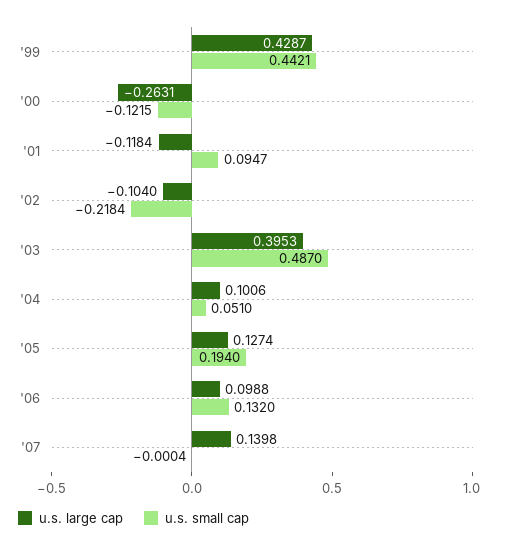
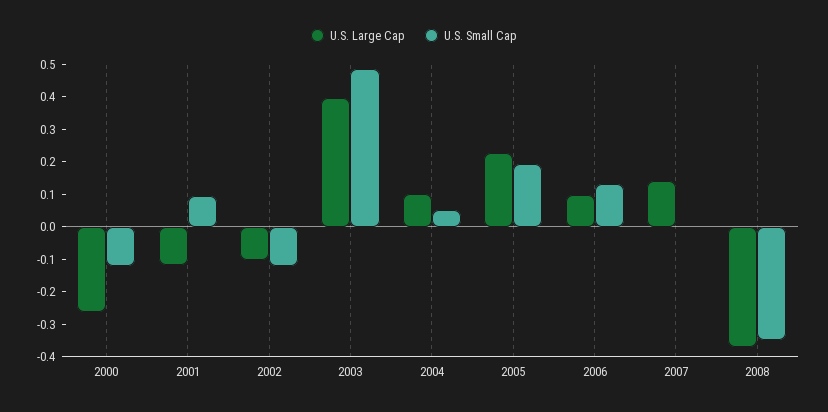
u.s. large cap, '99: 0.4287 -> none
u.s. small cap, '99: 0.4421 -> none
u.s. small cap, '02: -0.2184 -> -0.125
u.s. large cap, '05: 0.1274 -> 0.225
u.s. large cap, 2008: none -> -0.375
u.s. small cap, 2008: none -> -0.35

